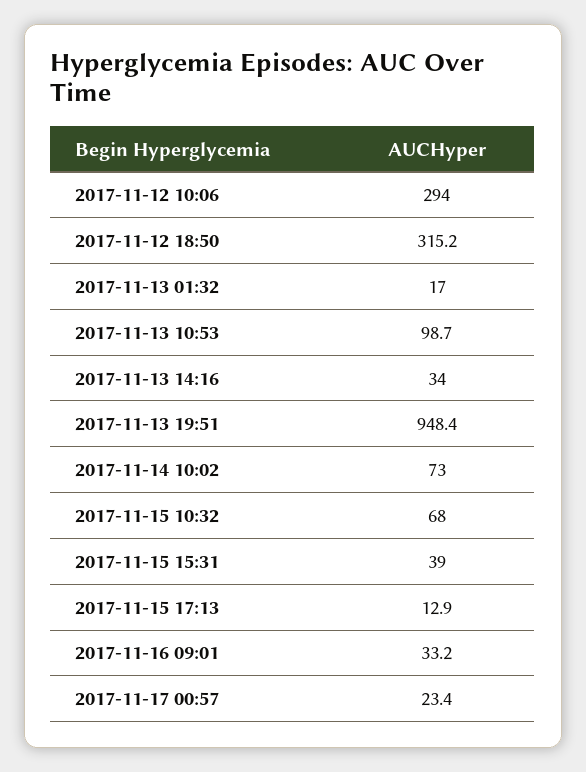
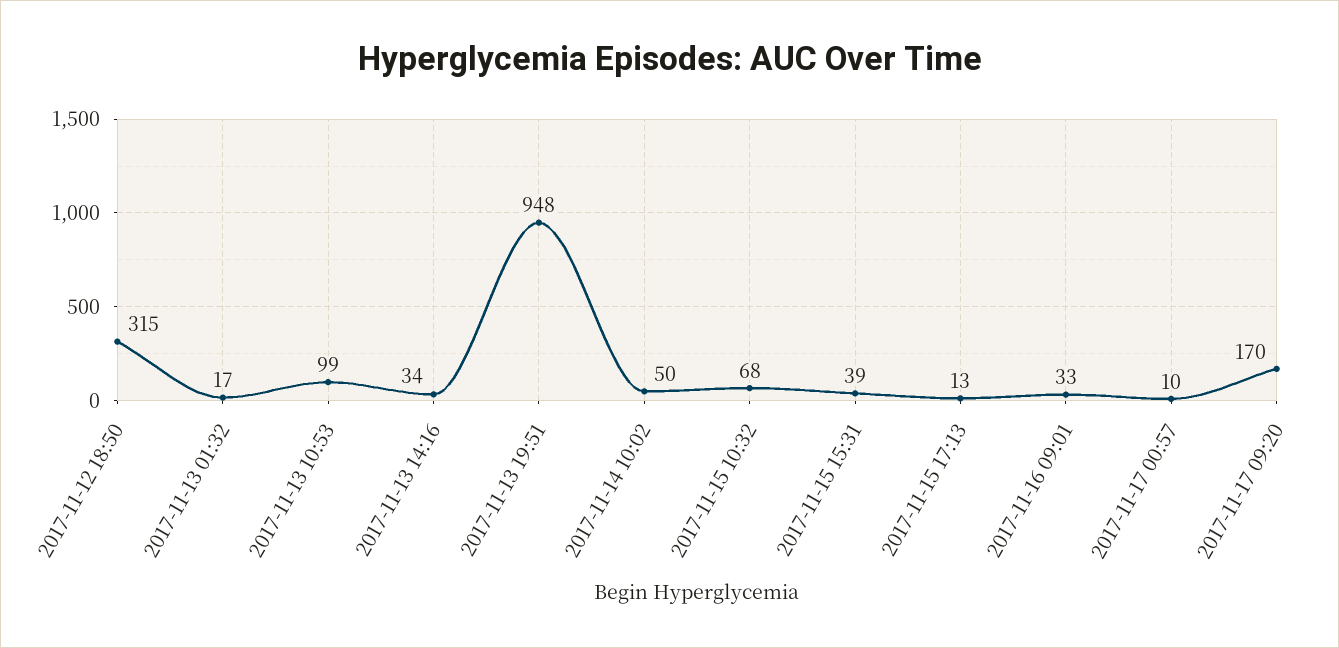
2017-11-12 10:06: 294 -> none
2017-11-14 10:02: 73 -> 50
2017-11-17 00:57: 23.4 -> 10
2017-11-17 09:20: none -> 170

